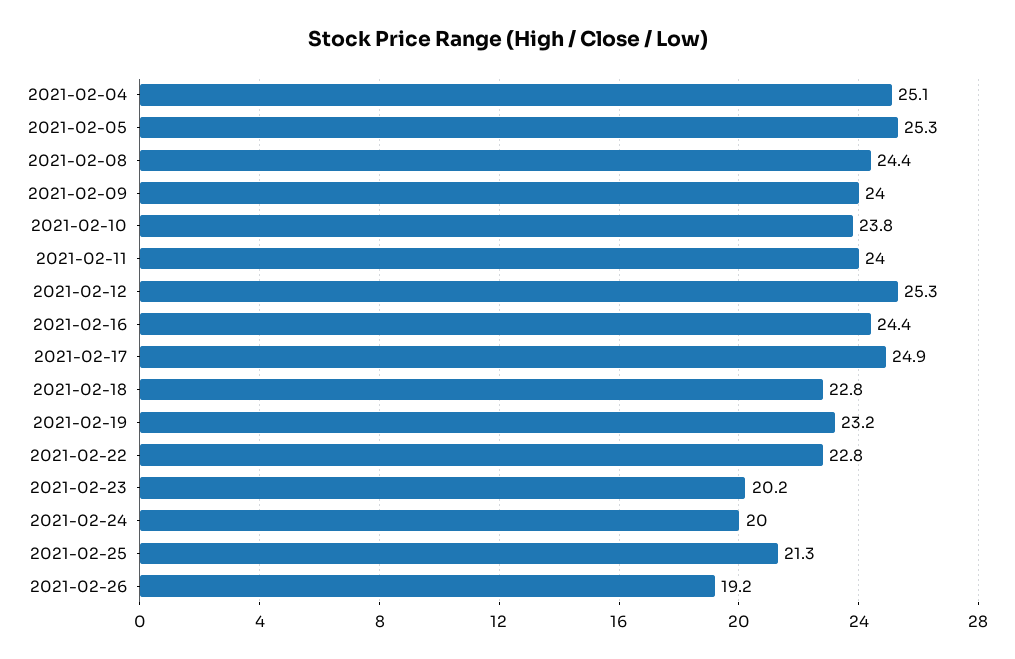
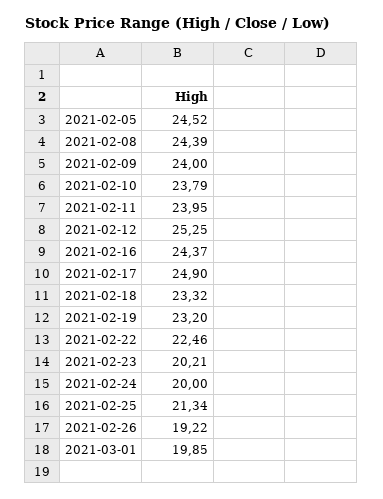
2021-02-04: 25.1 -> none
2021-02-05: 25.3 -> 24.52
2021-02-18: 22.8 -> 23.32
2021-02-22: 22.8 -> 22.46
2021-03-01: none -> 19.85

